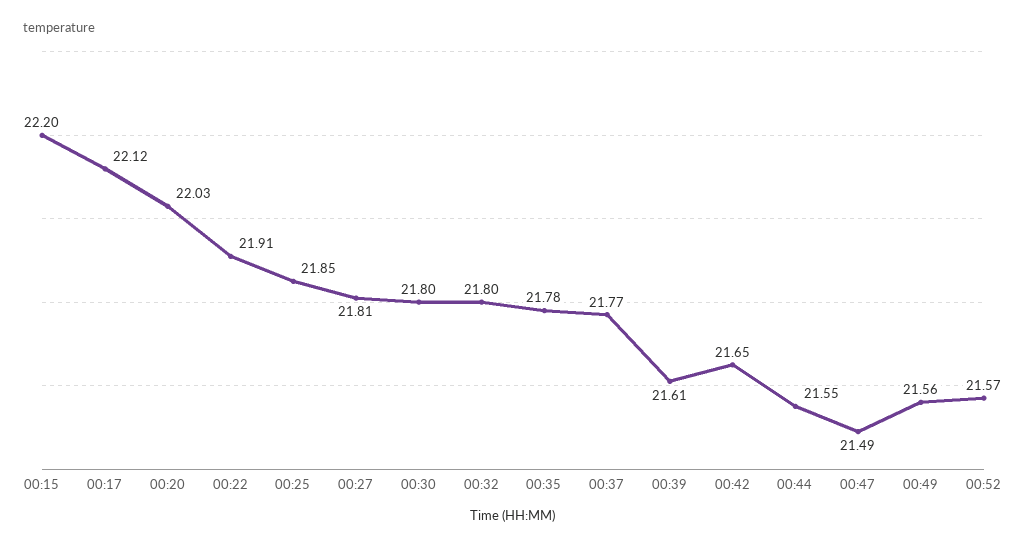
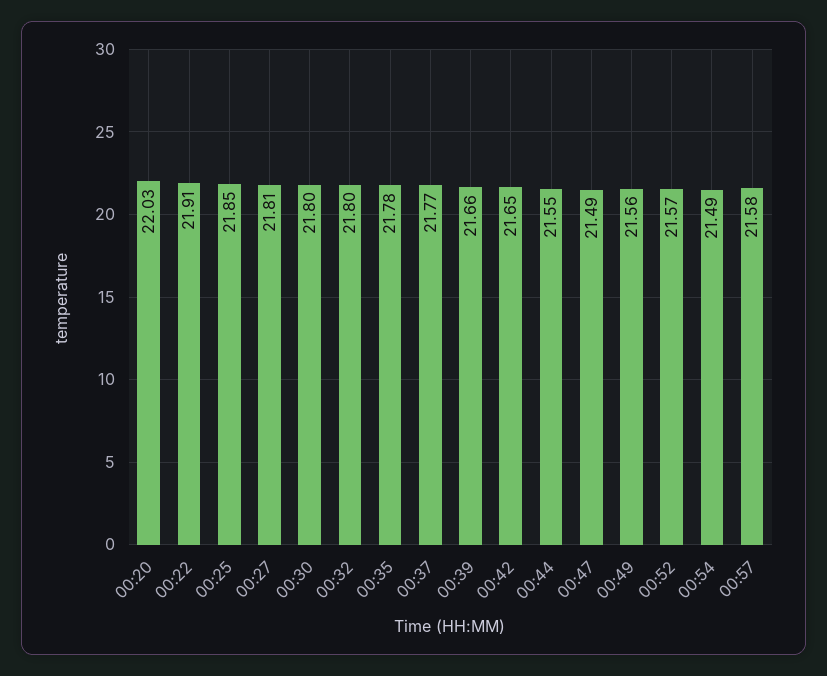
00:15: 22.2 -> none
00:17: 22.12 -> none
00:39: 21.61 -> 21.66
00:54: none -> 21.49
00:57: none -> 21.58

